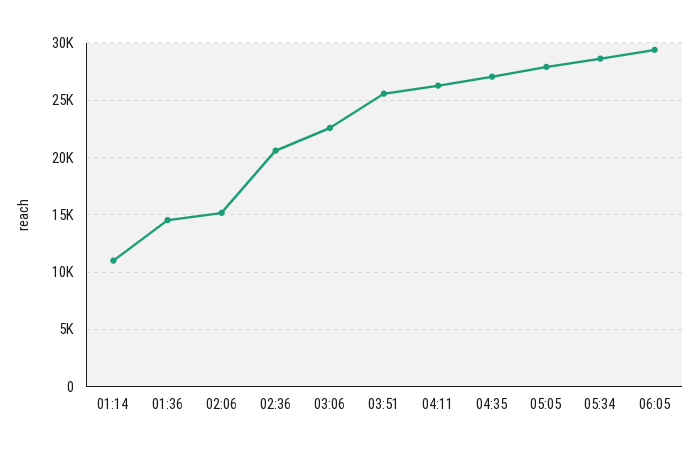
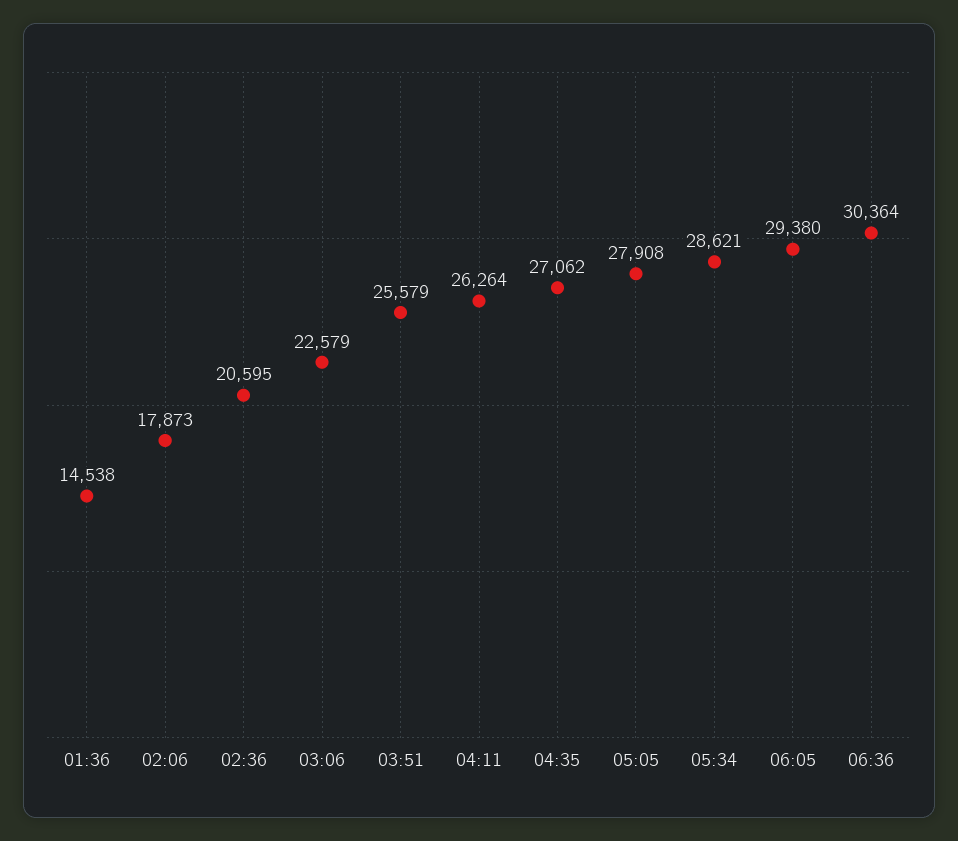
01:14: 11000 -> none
02:06: 15000 -> 17873
06:36: none -> 30364

